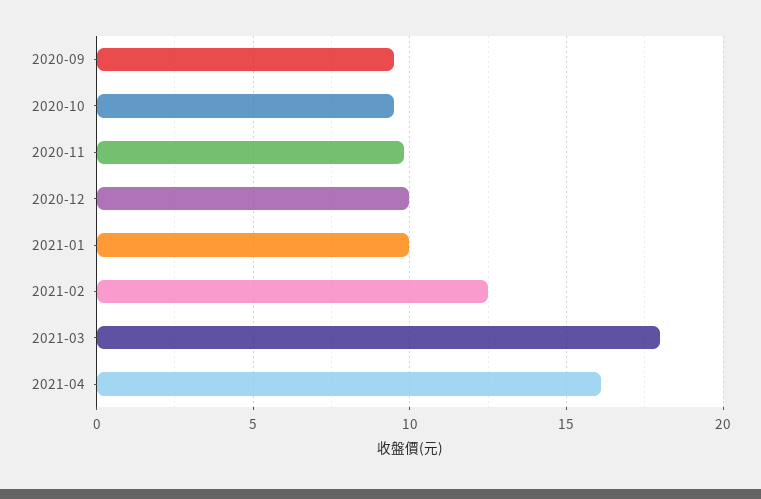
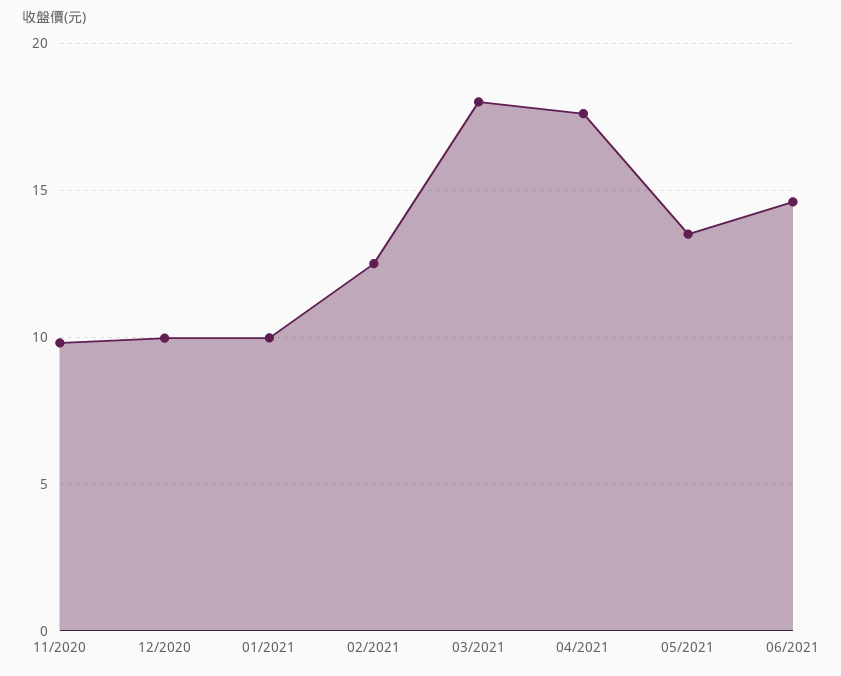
2020-09: 9.5 -> none
2020-10: 9.5 -> none
2021-04: 16 -> 17.5
05/2021: none -> 13.5
06/2021: none -> 14.5

